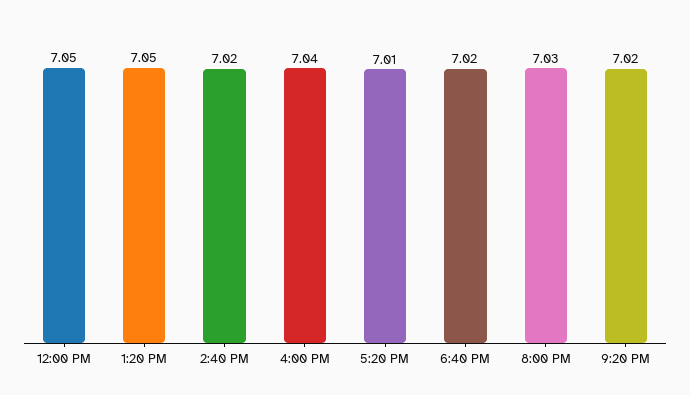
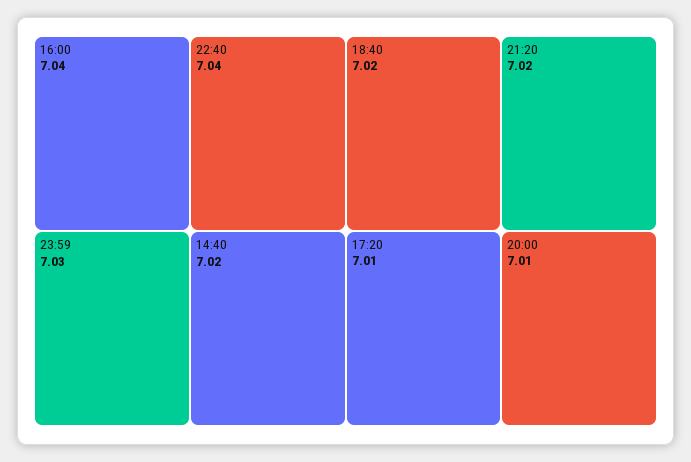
12:00 PM: 7.05 -> none
1:20 PM: 7.05 -> none
8:00 PM: 7.03 -> 7.01
22:40: none -> 7.04
23:59: none -> 7.03

